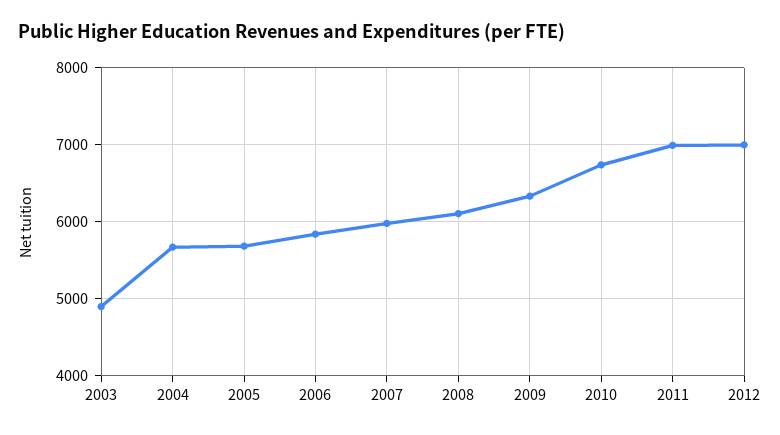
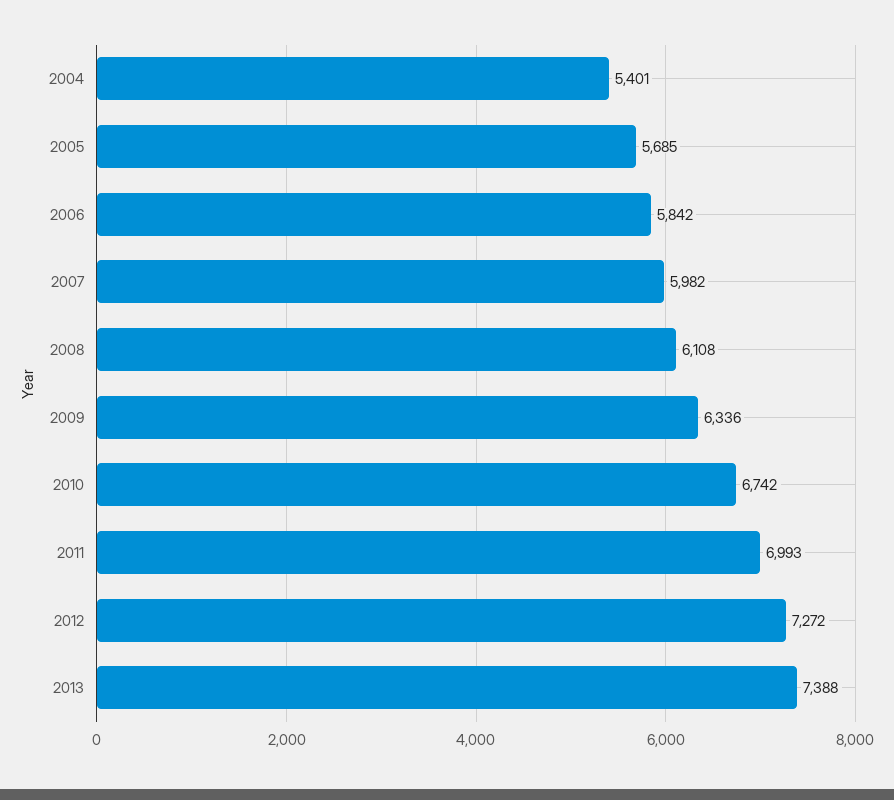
2003: 4900 -> none
2004: 5700 -> 5401
2012: 7000 -> 7272
2013: none -> 7388

